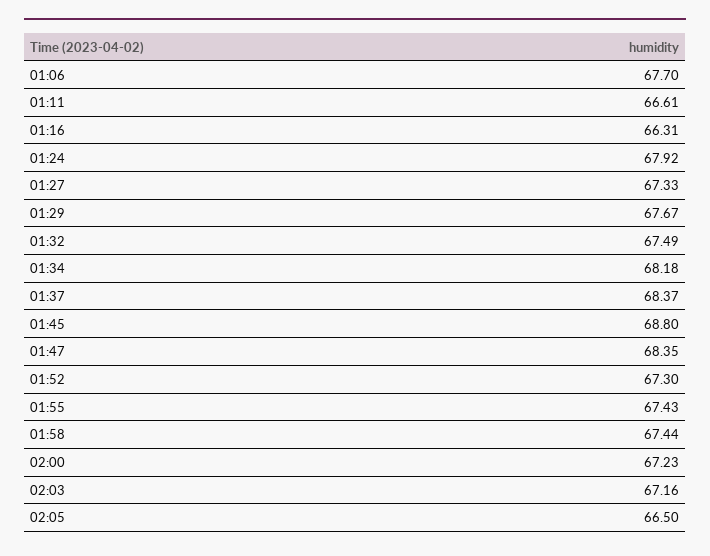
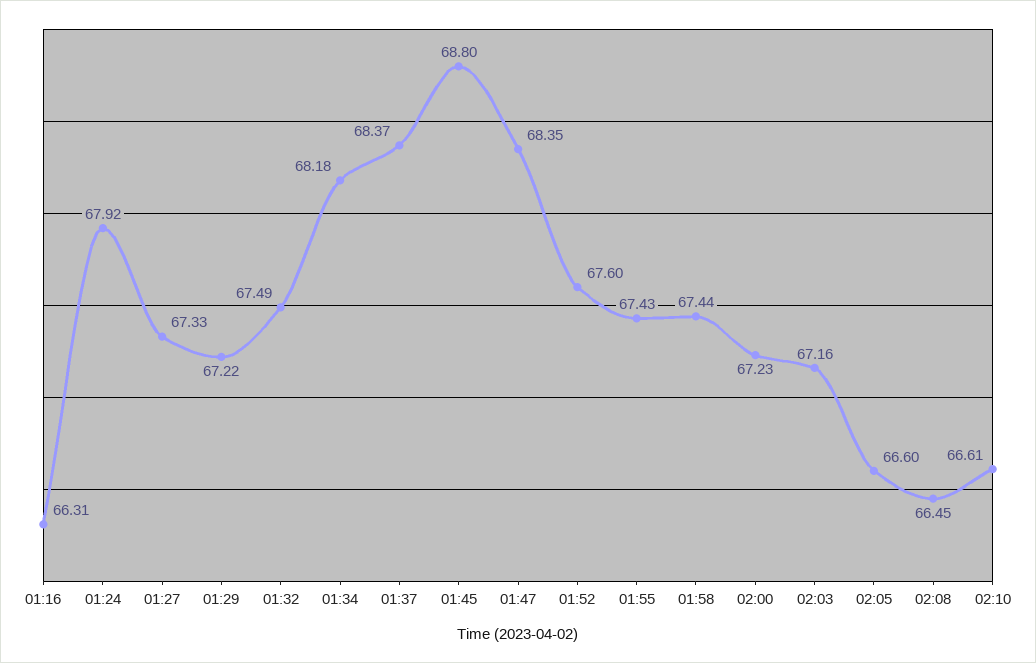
01:06: 67.7 -> none
01:11: 66.61 -> none
01:29: 67.67 -> 67.22
01:52: 67.3 -> 67.6
02:05: 66.5 -> 66.6
02:08: none -> 66.45
02:10: none -> 66.61

